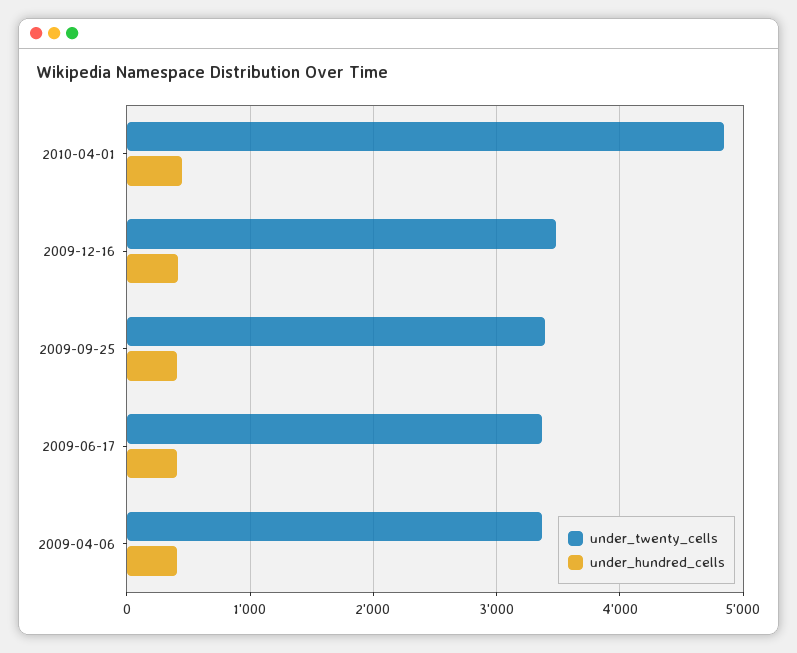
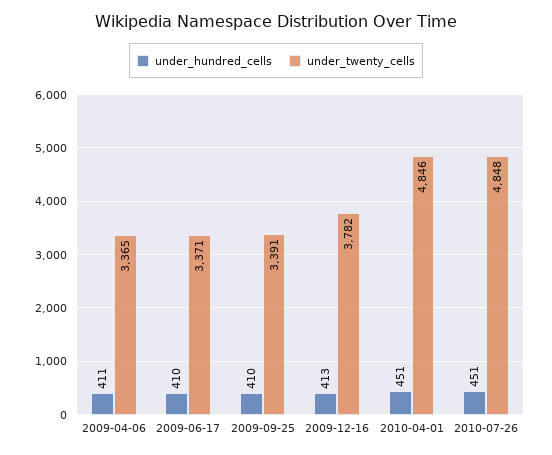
under_twenty_cells, 2009-12-16: 3500 -> 3782
under_hundred_cells, 2010-07-26: none -> 451
under_twenty_cells, 2010-07-26: none -> 4848

